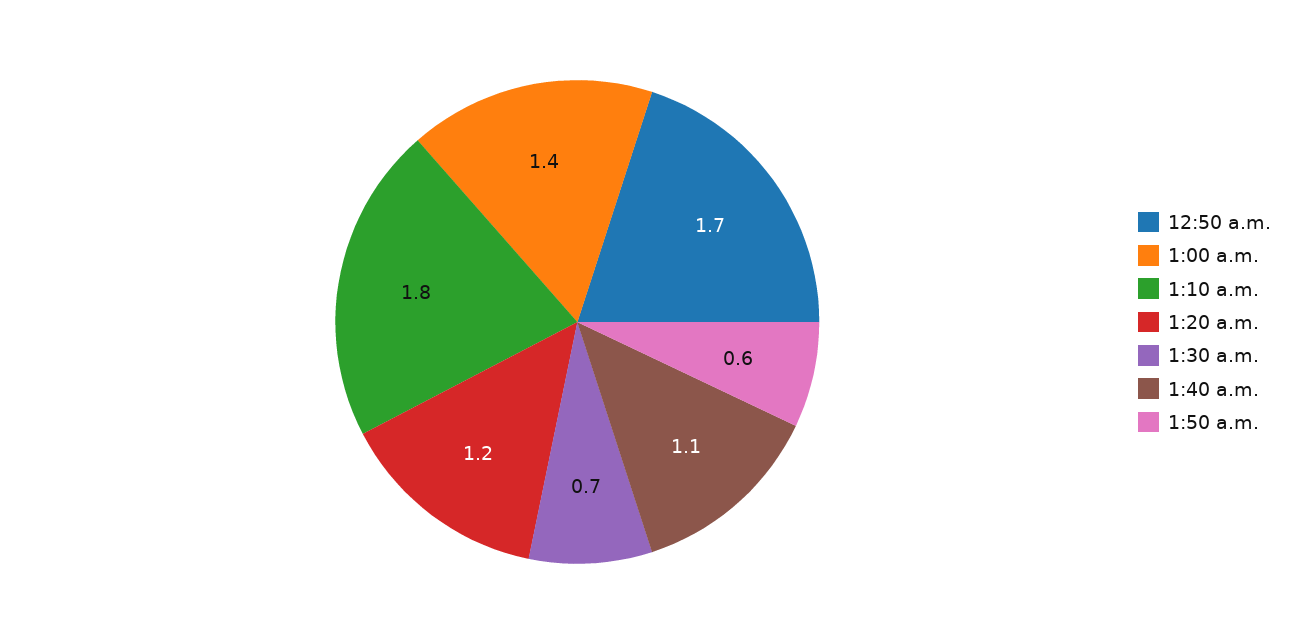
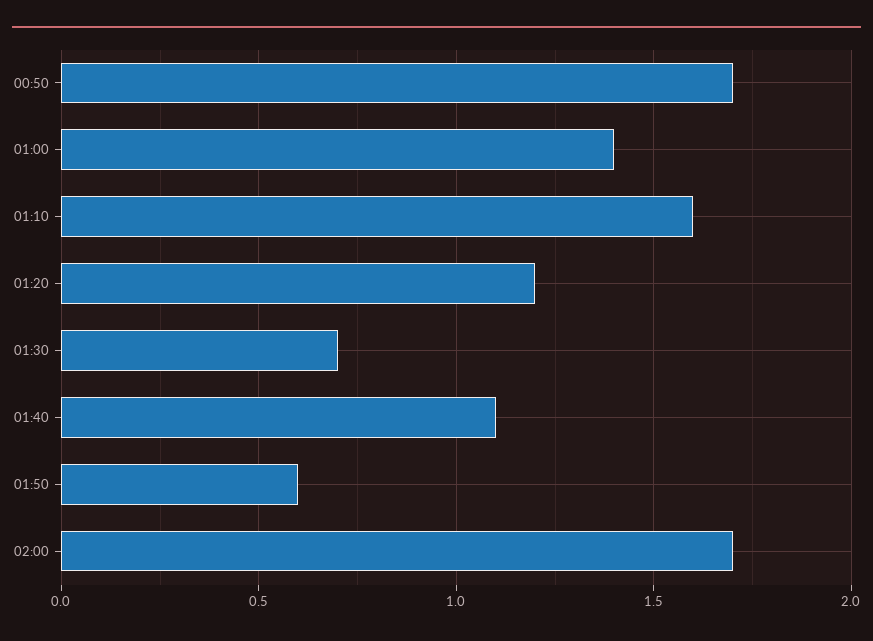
1:10 a.m.: 1.8 -> 1.6
02:00: none -> 1.7

